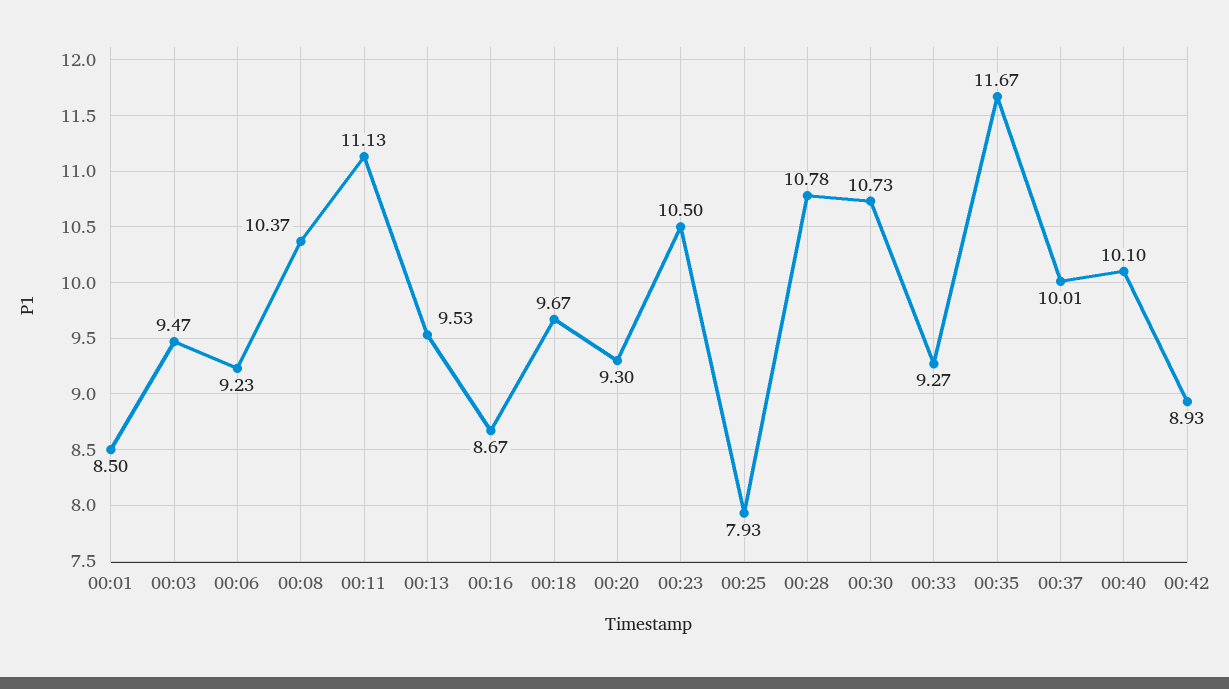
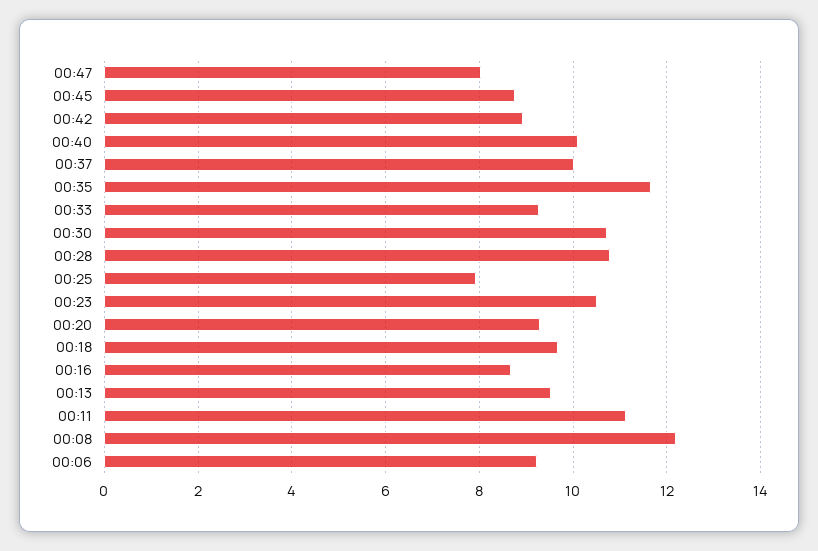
00:01: 8.5 -> none
00:03: 9.47 -> none
00:08: 10.37 -> 12.2
00:47: none -> 8
00:45: none -> 8.8

